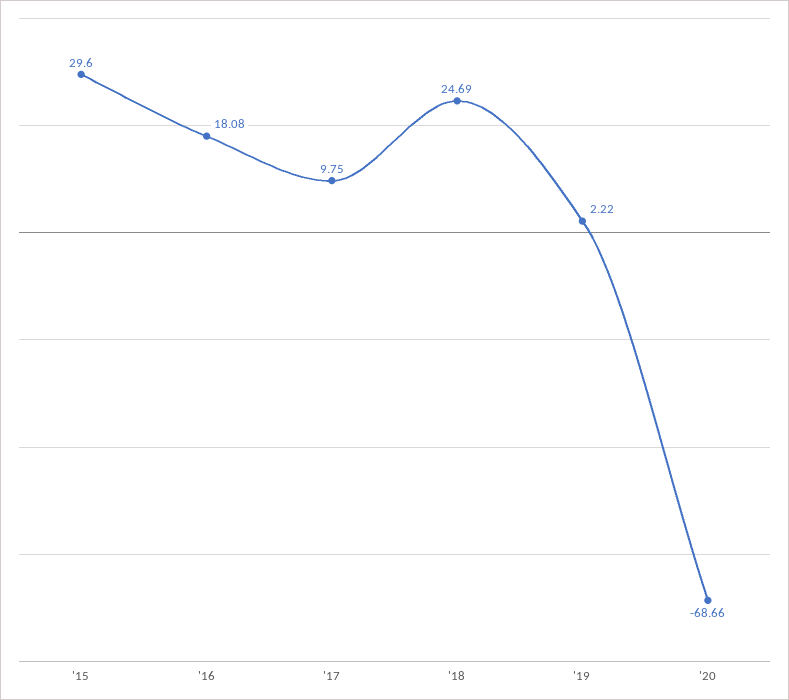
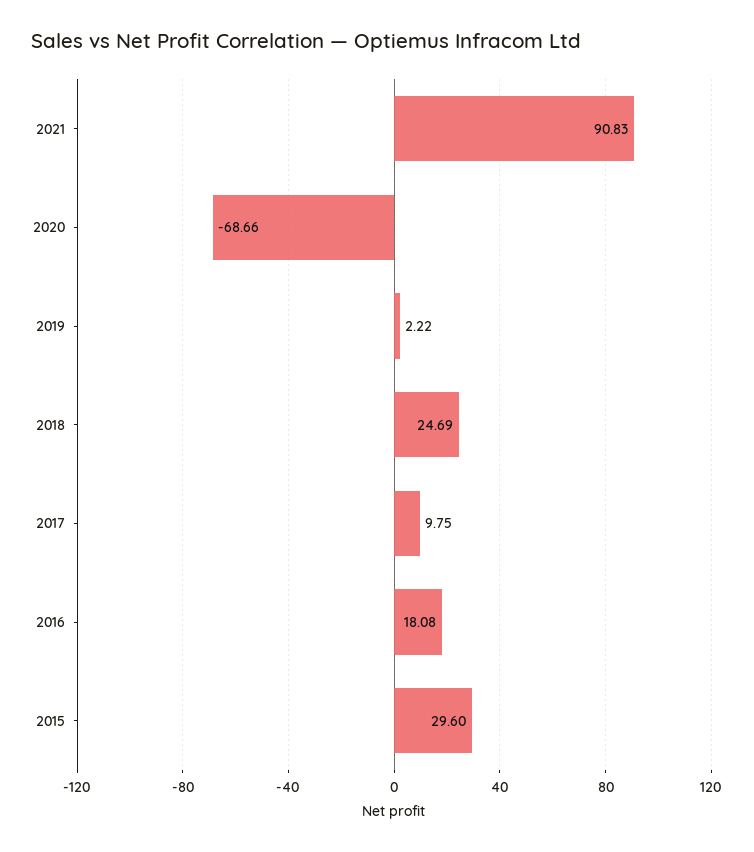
2021: none -> 90.83

